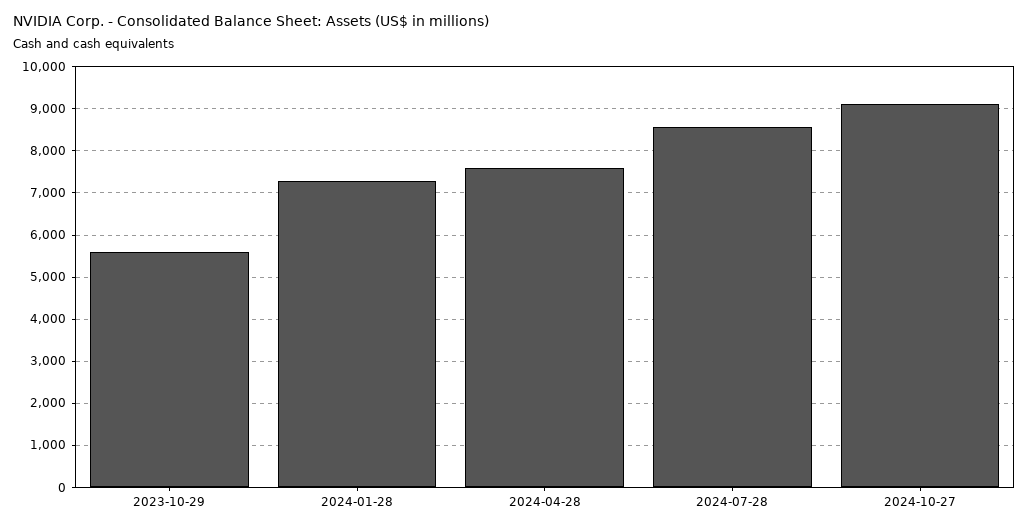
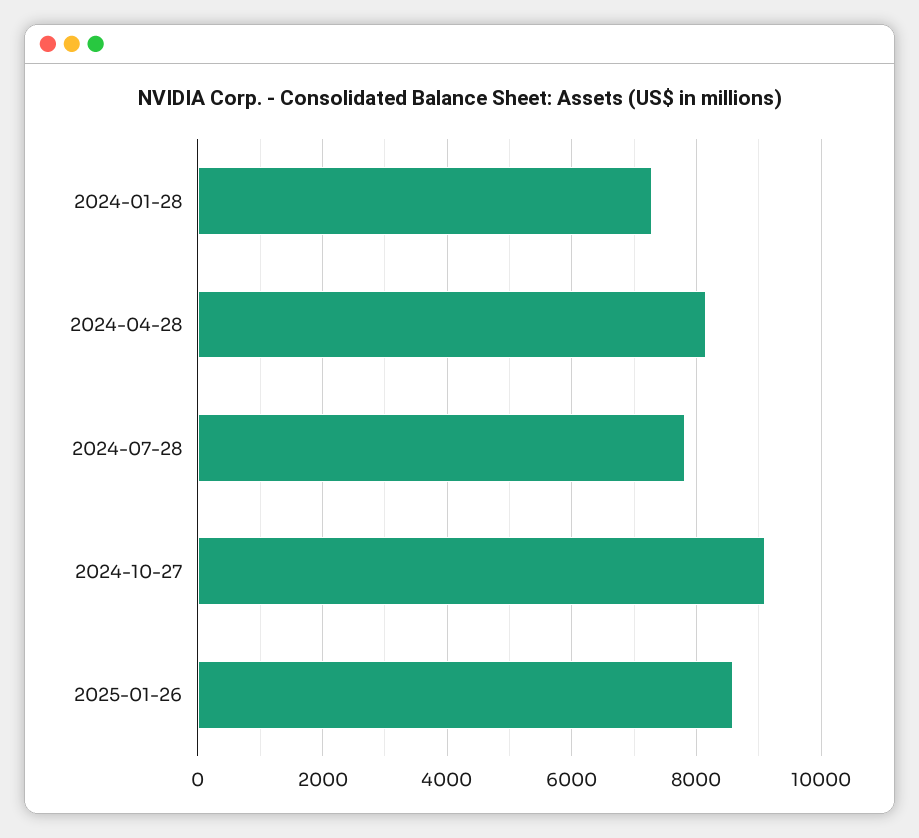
2023-10-29: 5600 -> none
2024-04-28: 7600 -> 8200
2024-07-28: 8600 -> 7800
2025-01-26: none -> 8600

